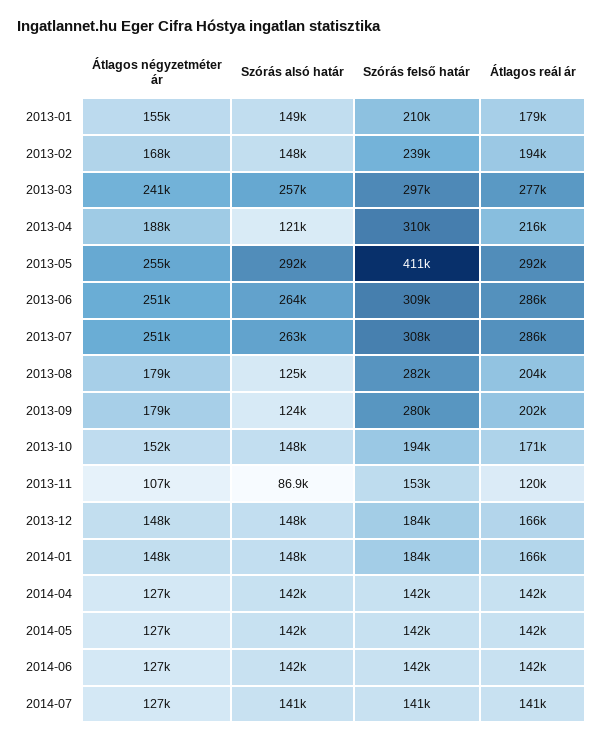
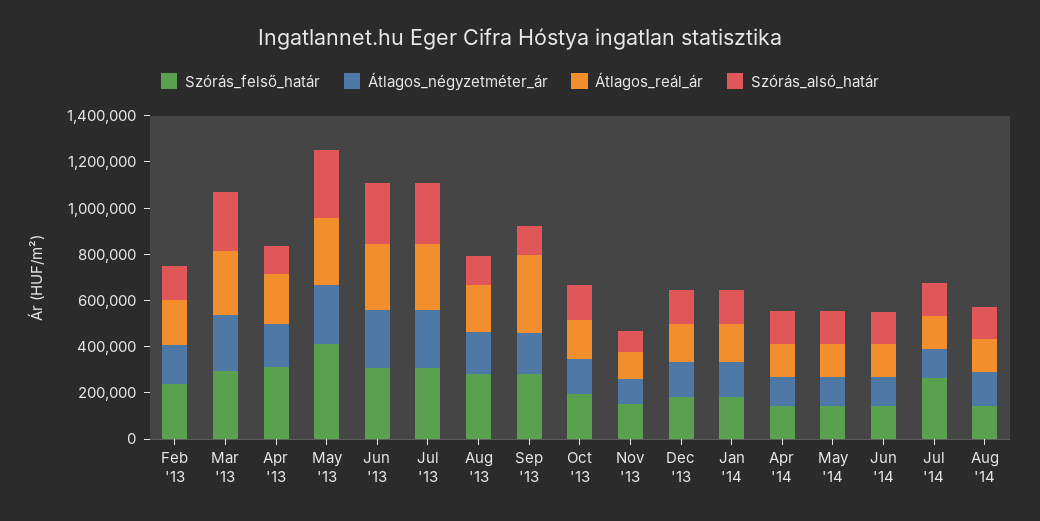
Átlagos négyzetméter ár, 2013-01: 155000 -> none
Szórás alsó határ, 2013-01: 149000 -> none
Szórás felső határ, 2013-01: 210000 -> none
Átlagos reál ár, 2013-01: 179000 -> none
Átlagos reál ár, 2013-09: 202000 -> 350000
Szórás felső határ, 2014-07: 141000 -> 250000
Szórás felső határ, Aug '14: none -> 150000
Átlagos négyzetméter ár, Aug '14: none -> 150000
Átlagos reál ár, Aug '14: none -> 150000
Szórás alsó határ, Aug '14: none -> 150000

